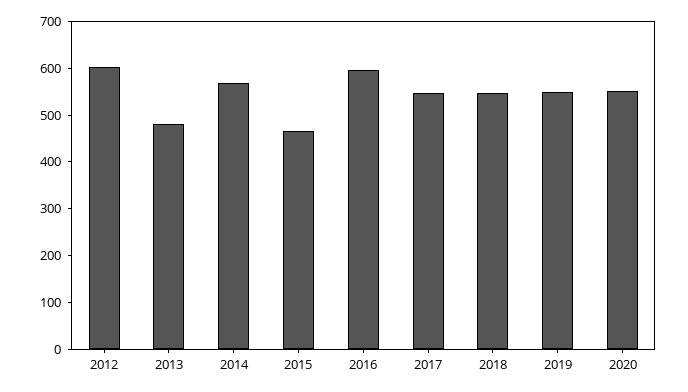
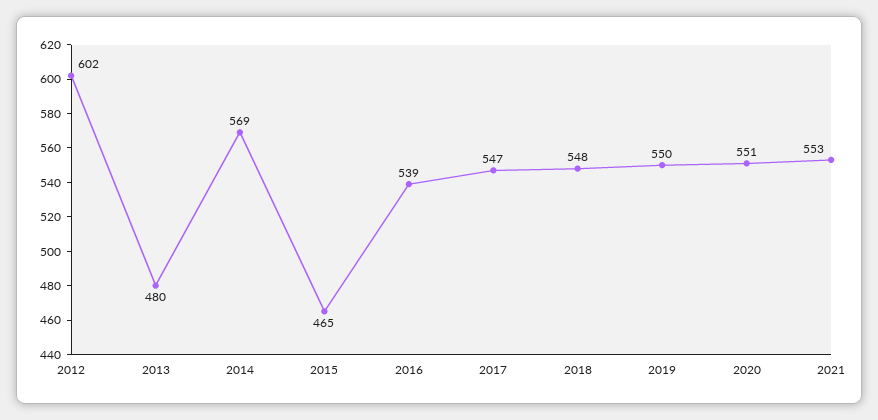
2016: 600 -> 539
2021: none -> 553

